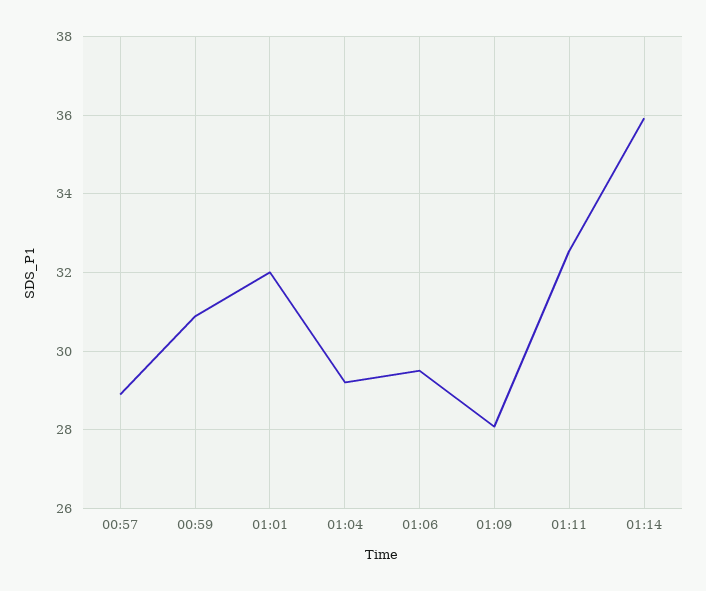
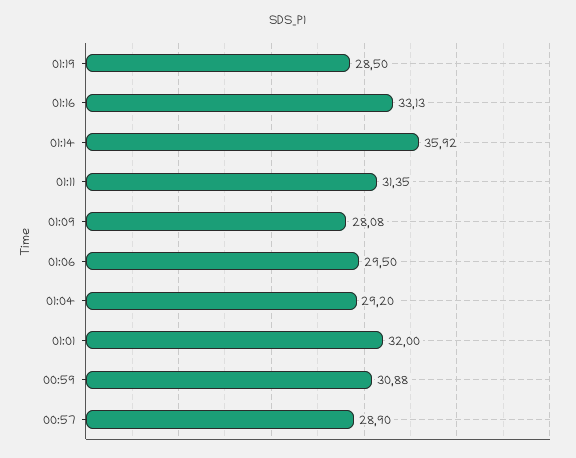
01:11: 32.6 -> 31.35
01:19: none -> 28.5
01:16: none -> 33.13

